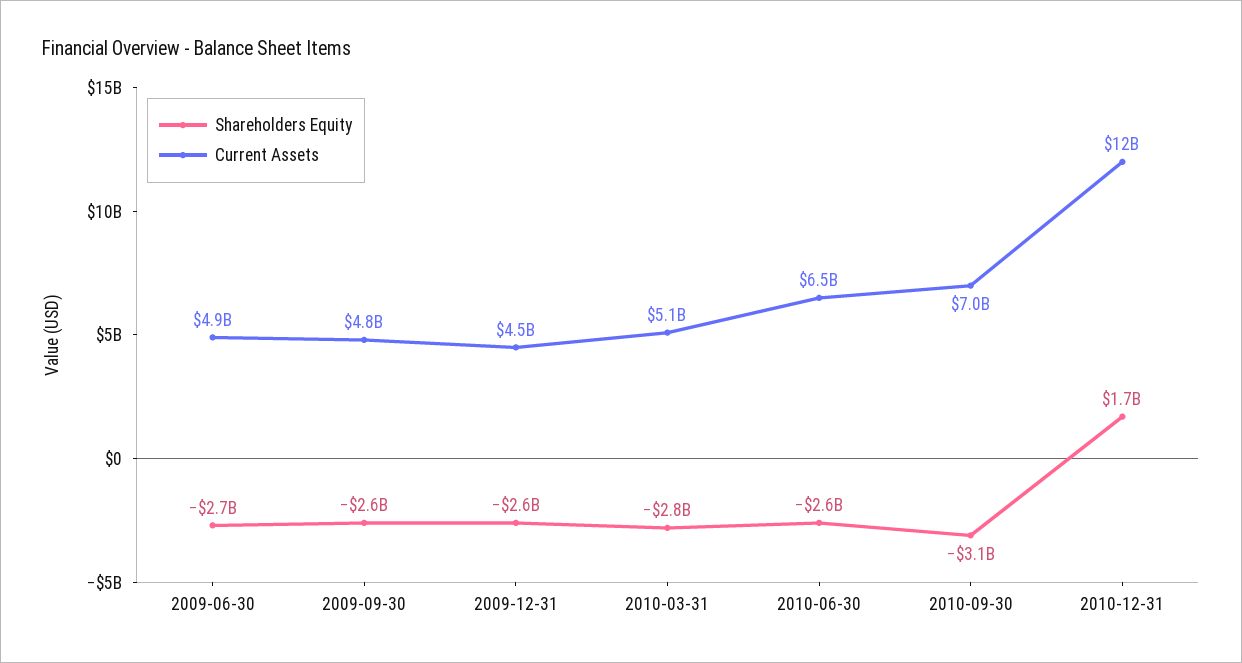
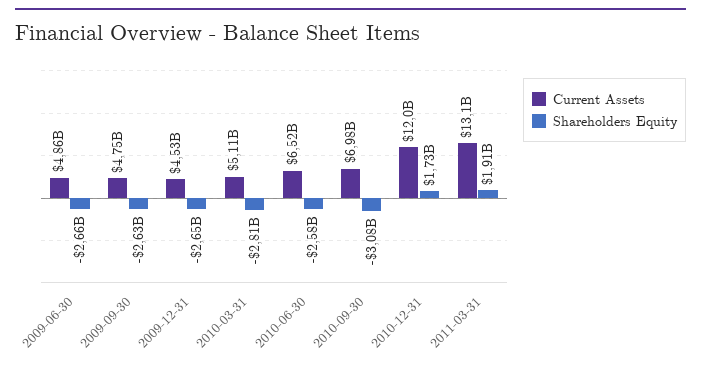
Current Assets, 2011-03-31: none -> 13100000000
Shareholders Equity, 2011-03-31: none -> 1910000000

